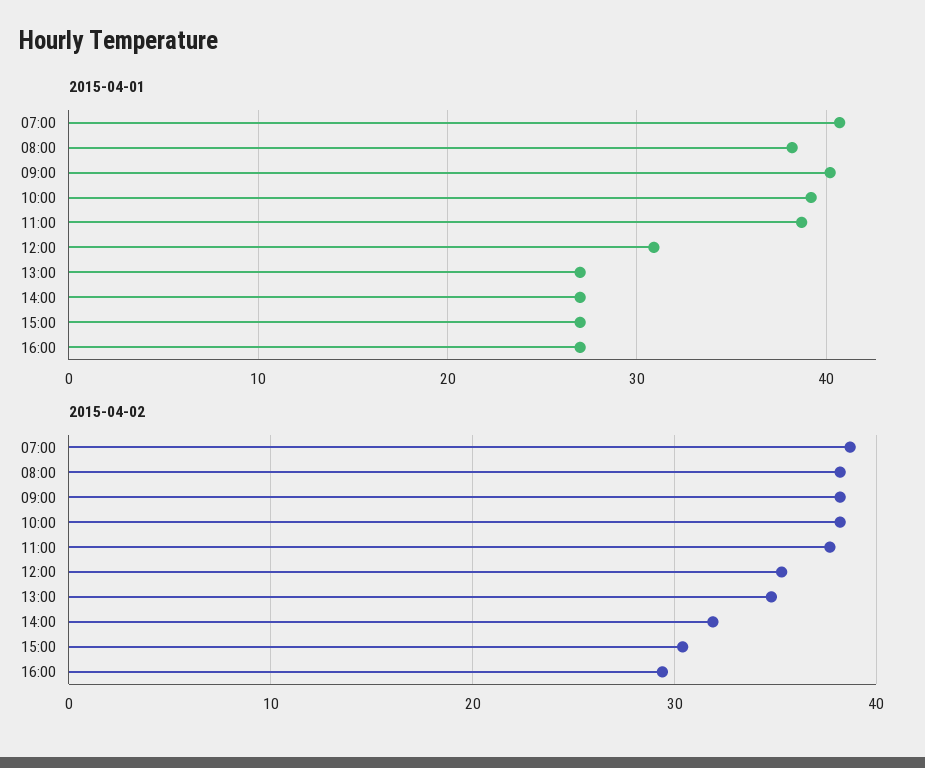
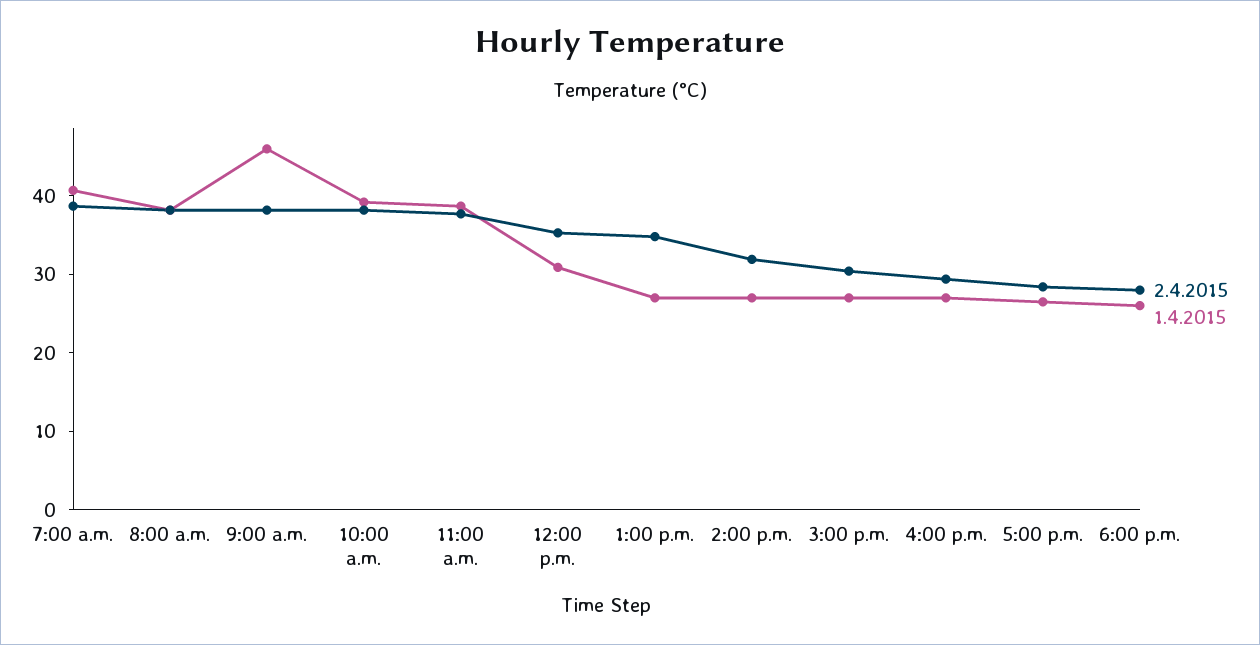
2015-04-01, 09:00: 40 -> 46
2015-04-02, 5:00 p.m.: none -> 28
2015-04-01, 5:00 p.m.: none -> 26
2015-04-02, 6:00 p.m.: none -> 28
2015-04-01, 6:00 p.m.: none -> 26

